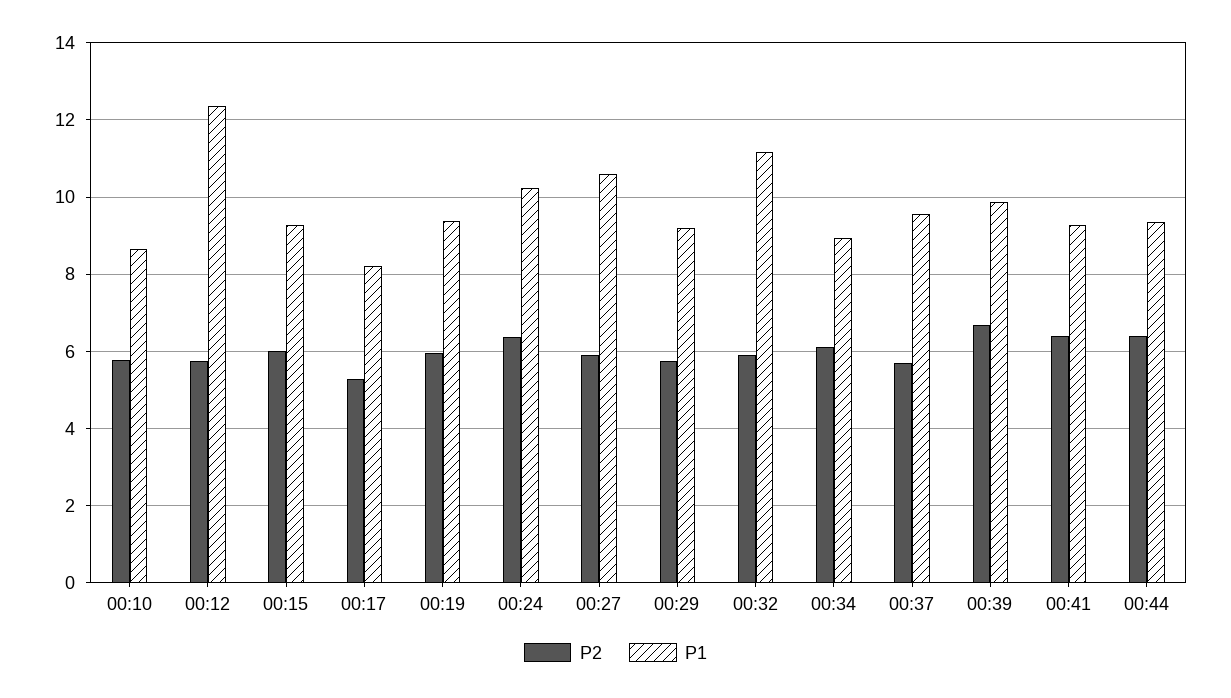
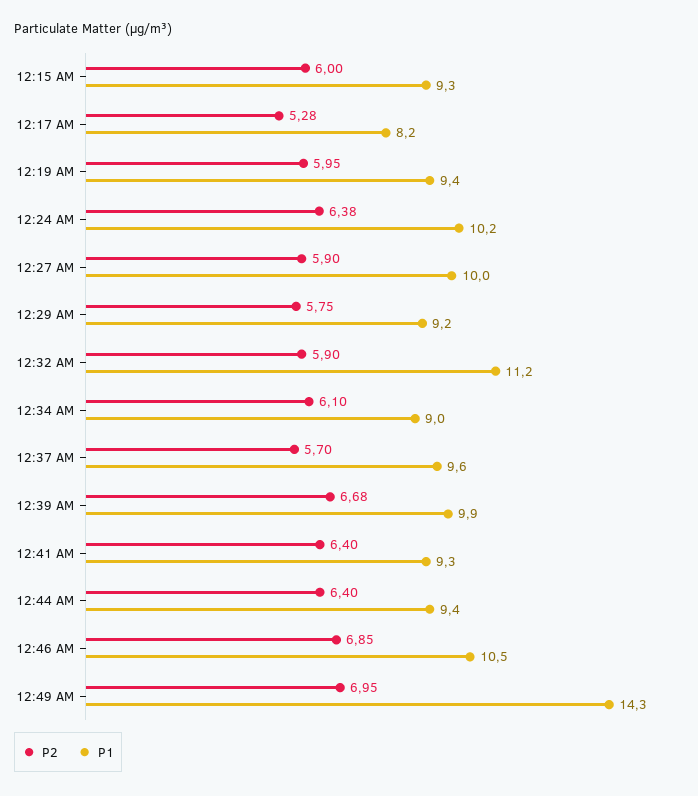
P2, 00:10: 5.8 -> none
P1, 00:10: 8.6 -> none
P2, 00:12: 5.8 -> none
P1, 00:12: 12.4 -> none
P1, 00:27: 10.6 -> 10
P2, 12:46 AM: none -> 6.85
P1, 12:46 AM: none -> 10.5
P2, 12:49 AM: none -> 6.95
P1, 12:49 AM: none -> 14.3

